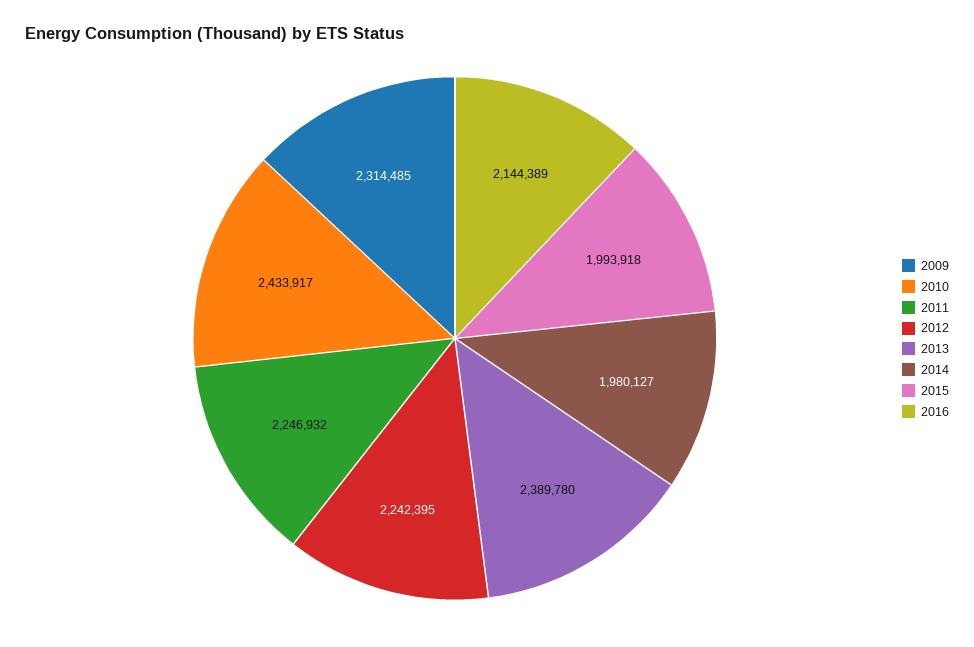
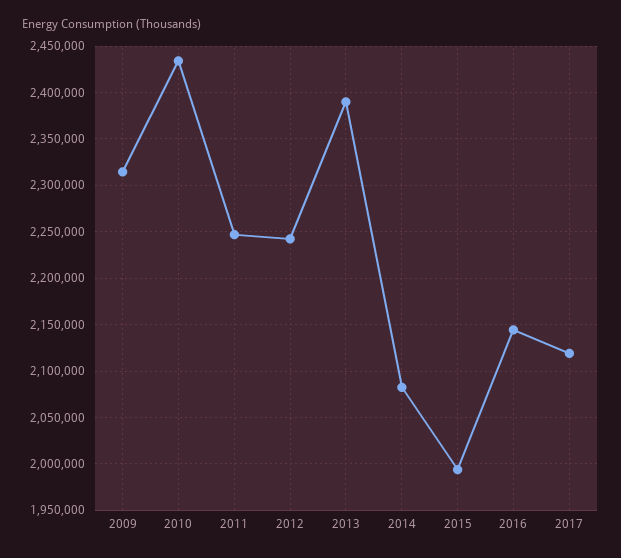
2014: 1980127 -> 2080000
2017: none -> 2120000

